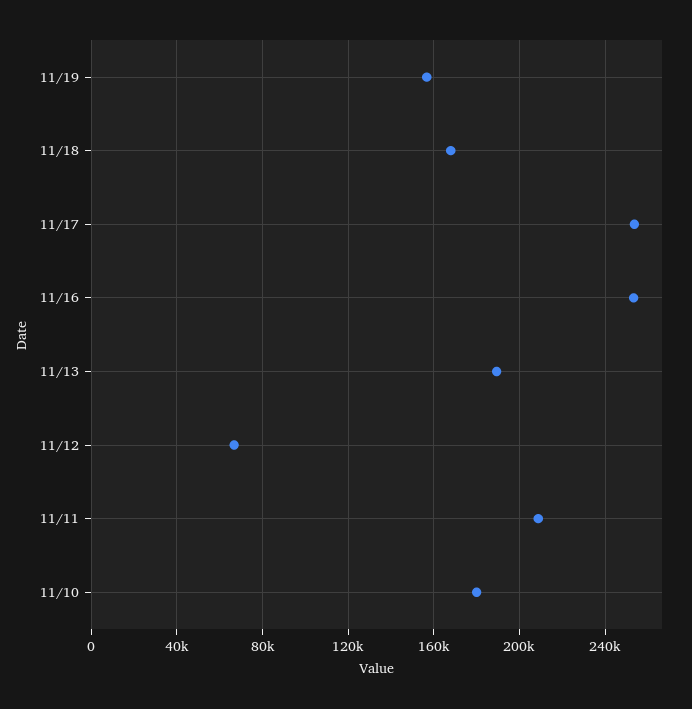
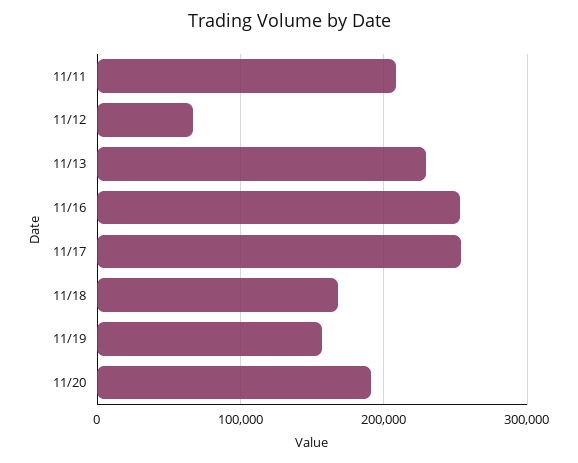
11/13: 190000 -> 230000
11/10: 180000 -> none
11/20: none -> 190000

